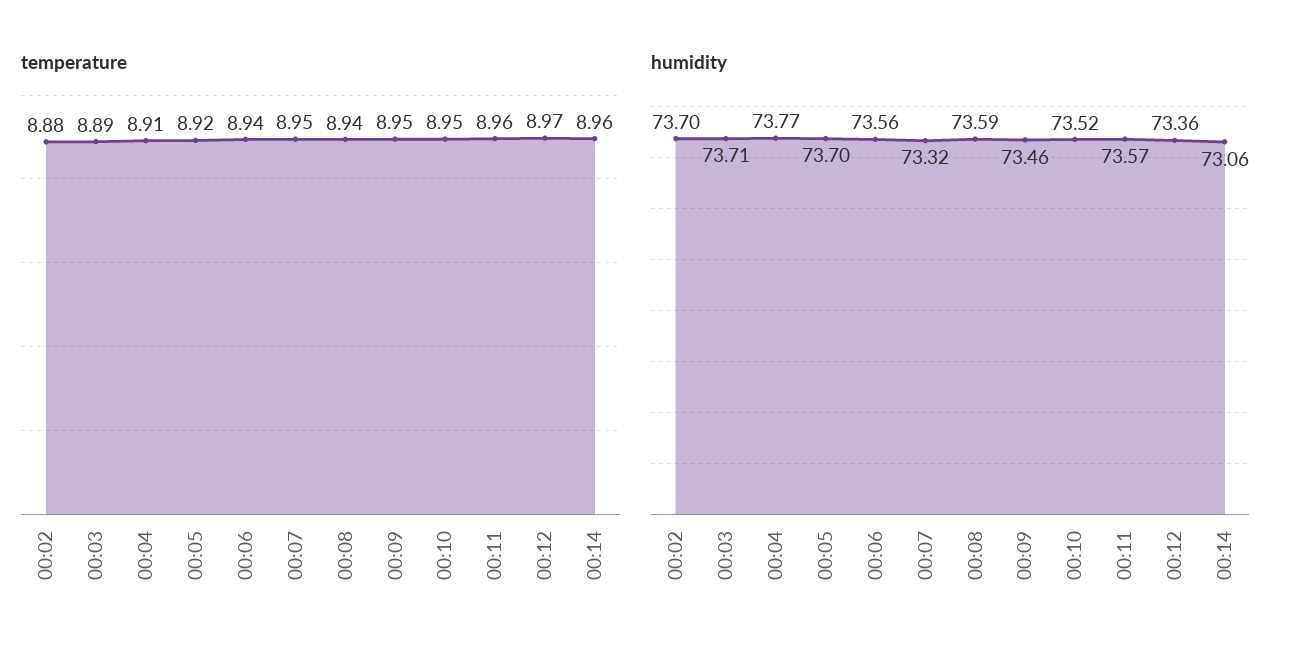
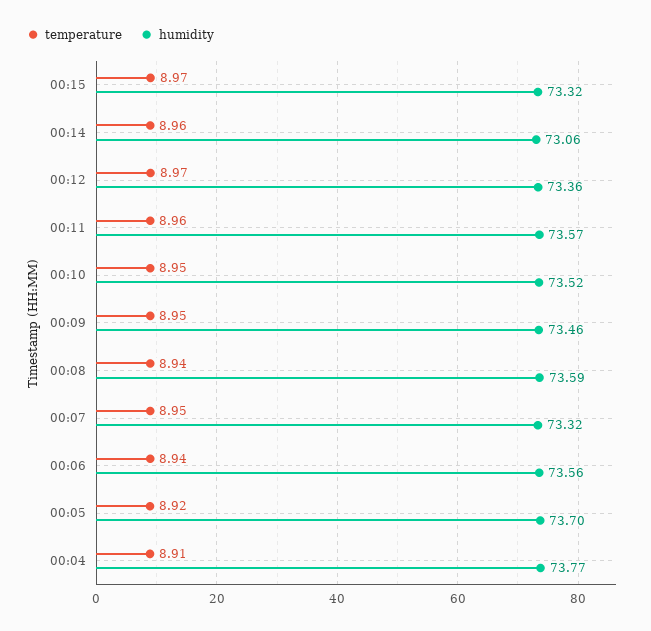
temperature, 00:02: 8.88 -> none
temperature, 00:03: 8.89 -> none
humidity, 00:02: 73.7 -> none
humidity, 00:03: 73.71 -> none
temperature, 00:15: none -> 8.97
humidity, 00:15: none -> 73.32

